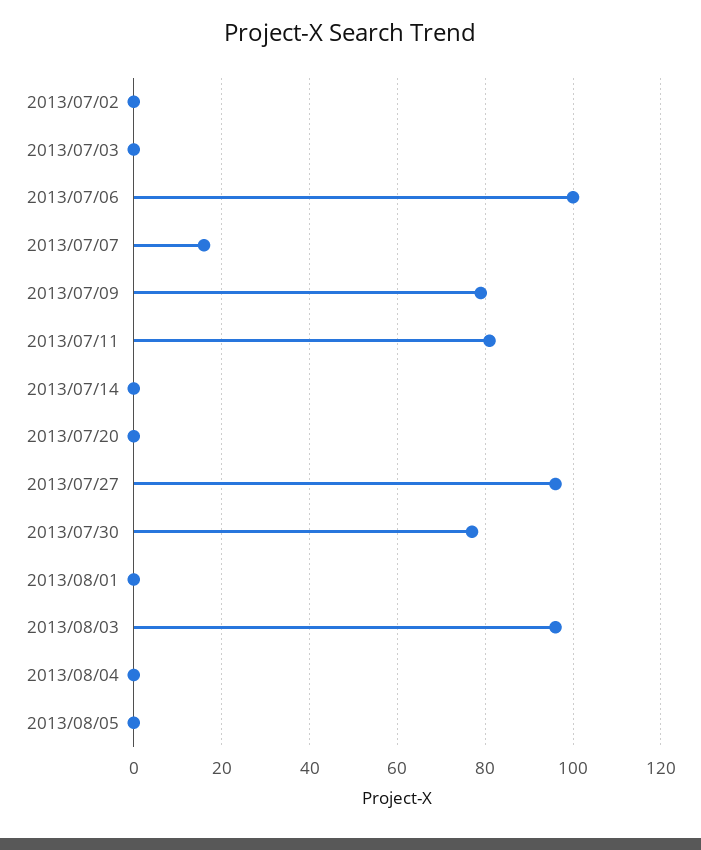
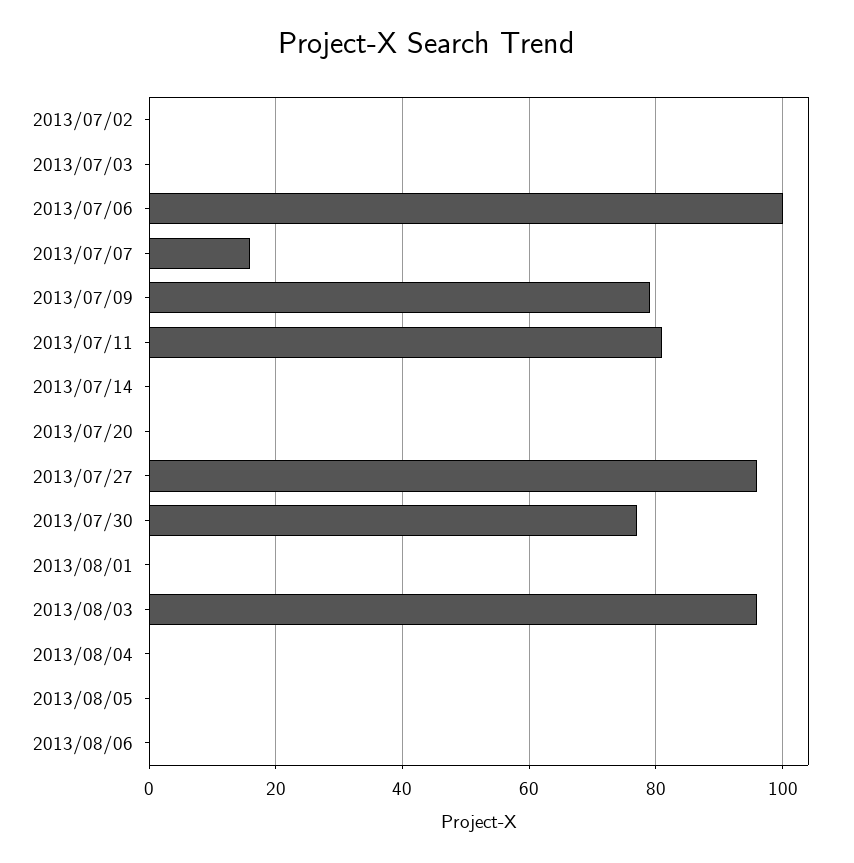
2013/08/06: none -> 0

